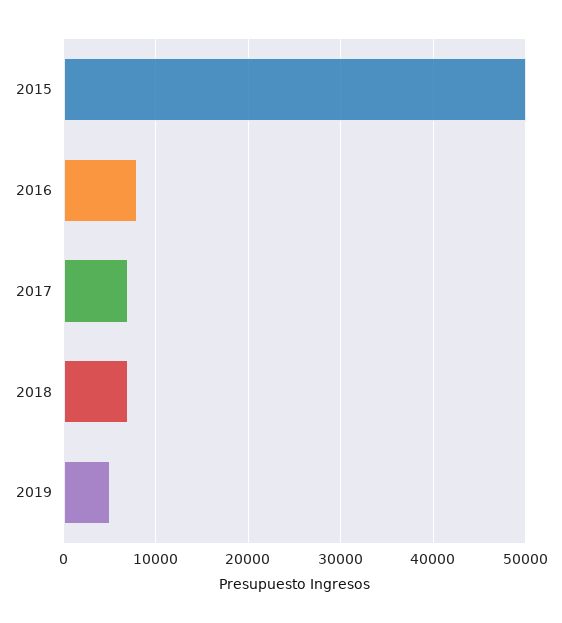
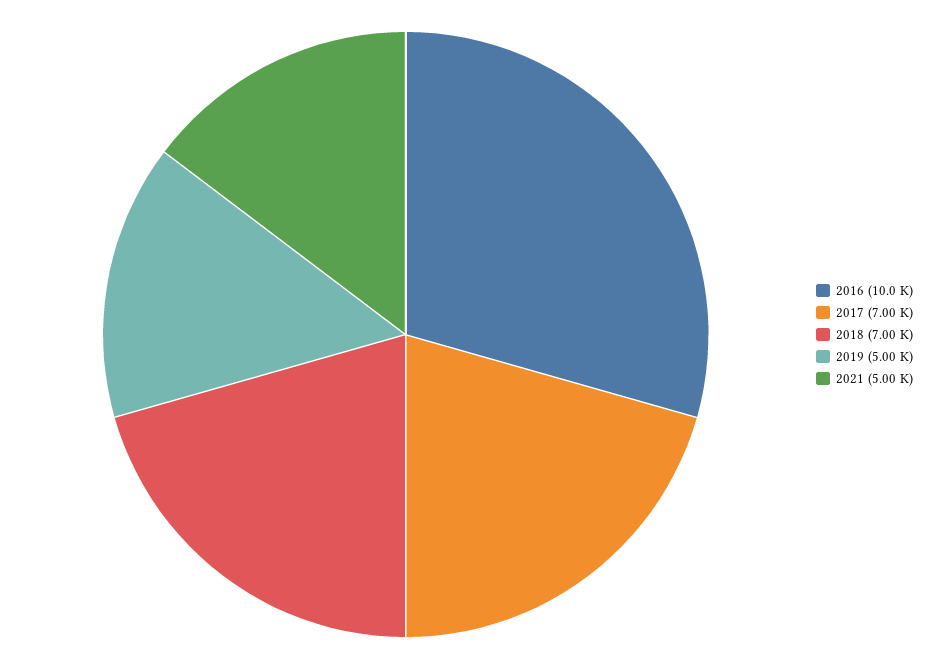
2015: 50000 -> none
2016: 8000 -> 10000
2021: none -> 5000

